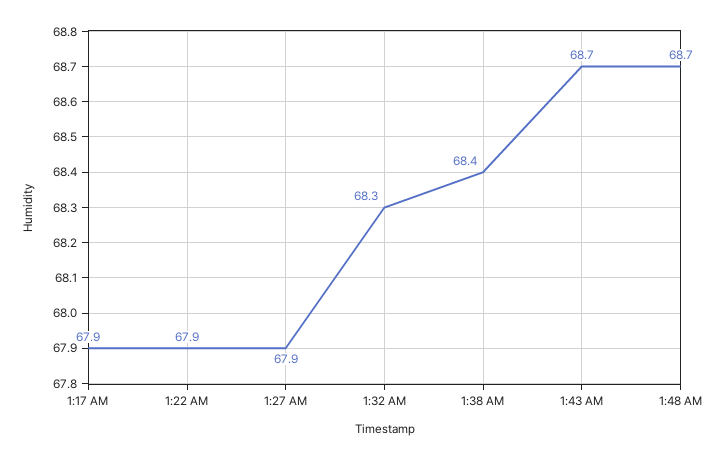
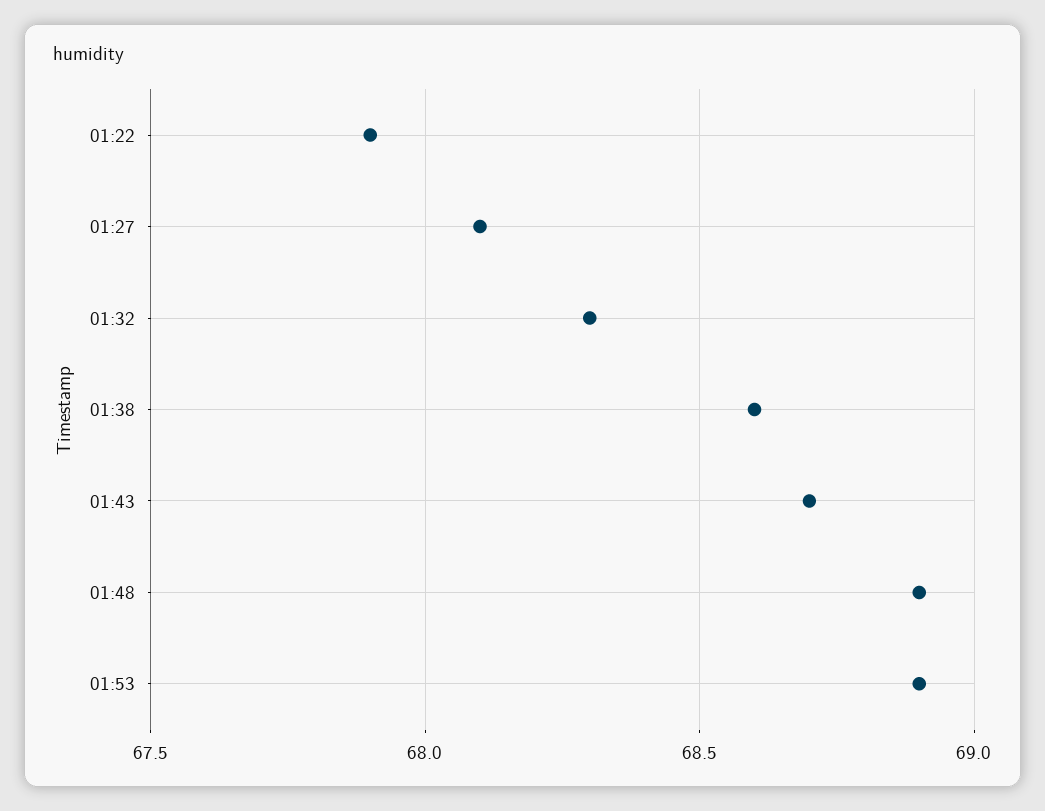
1:17 AM: 67.9 -> none
1:27 AM: 67.9 -> 68.1
1:38 AM: 68.4 -> 68.6
1:48 AM: 68.7 -> 68.9
01:53: none -> 68.9

